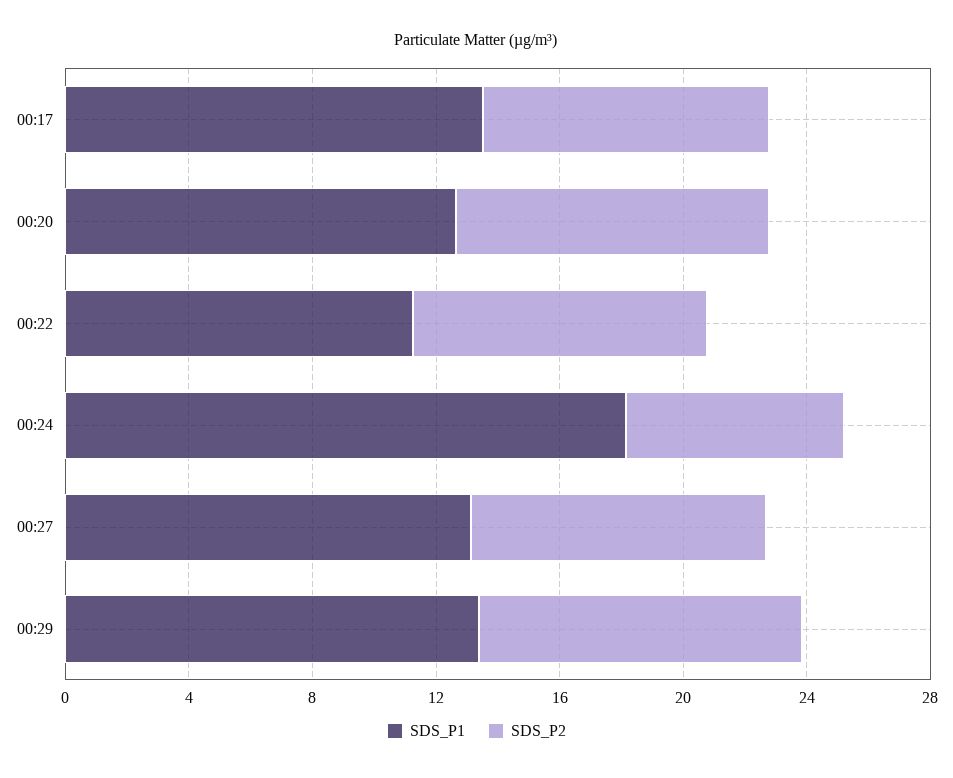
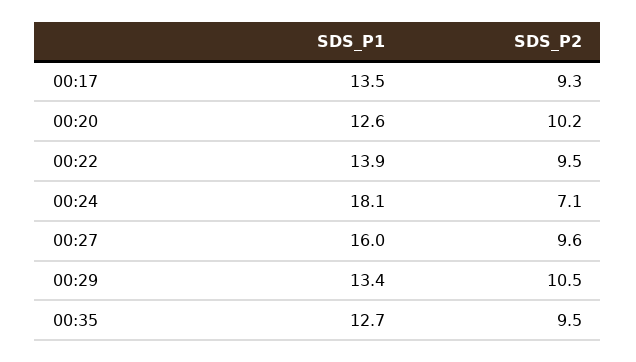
SDS_P1, 00:22: 11 -> 13.9
SDS_P1, 00:27: 13 -> 16
SDS_P1, 00:35: none -> 12.7
SDS_P2, 00:35: none -> 9.5

